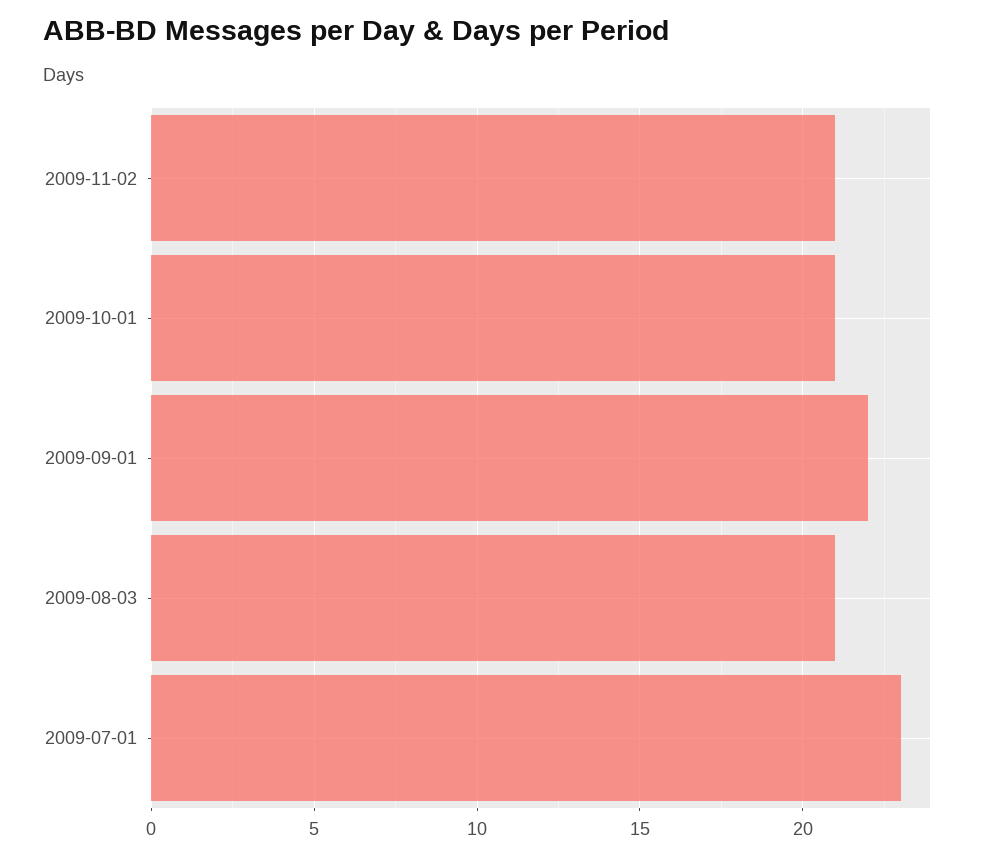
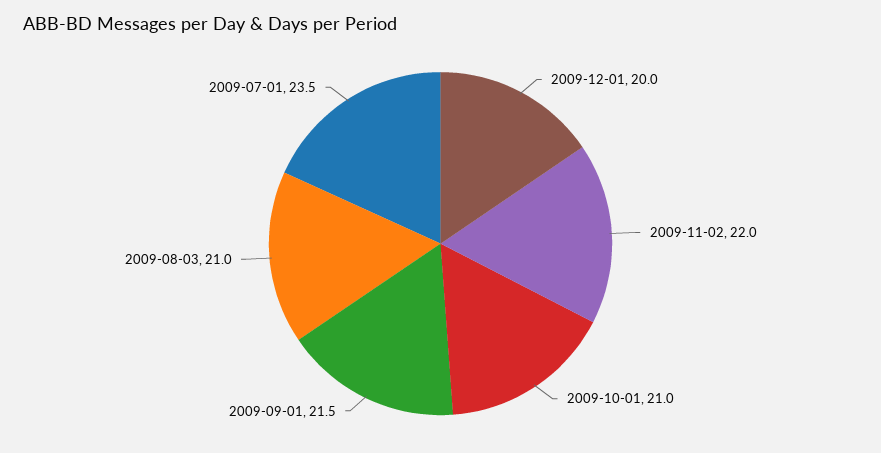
2009-11-02: 21 -> 22
2009-09-01: 22 -> 21.5
2009-07-01: 23 -> 23.5
2009-12-01: none -> 20

